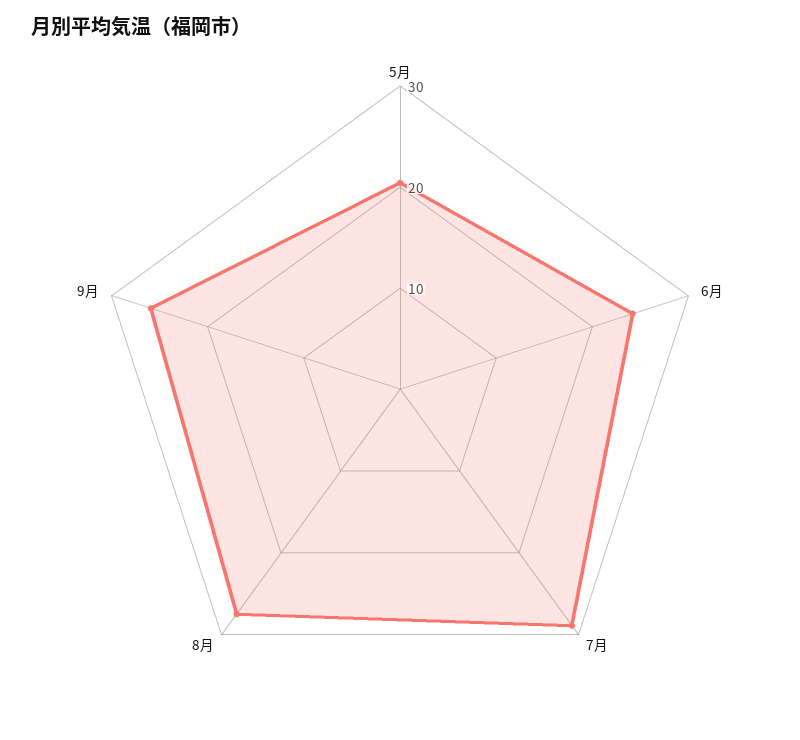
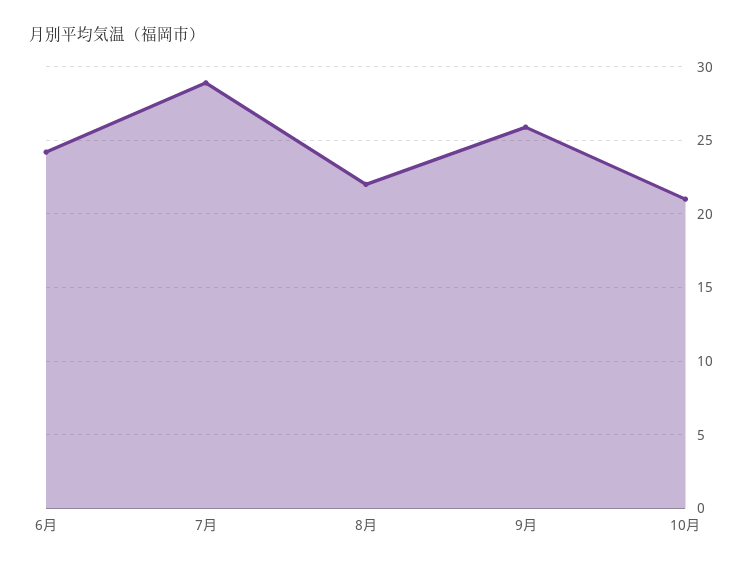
5月: 20 -> none
8月: 28 -> 22
10月: none -> 21

